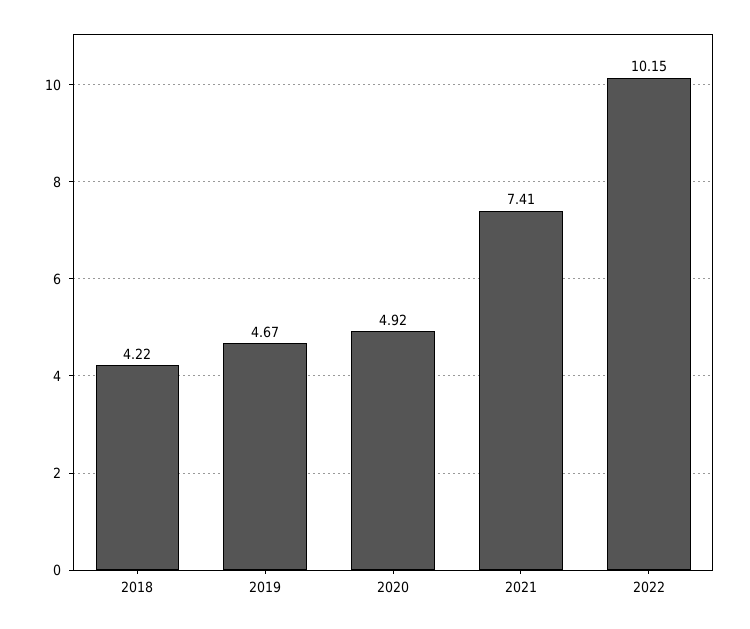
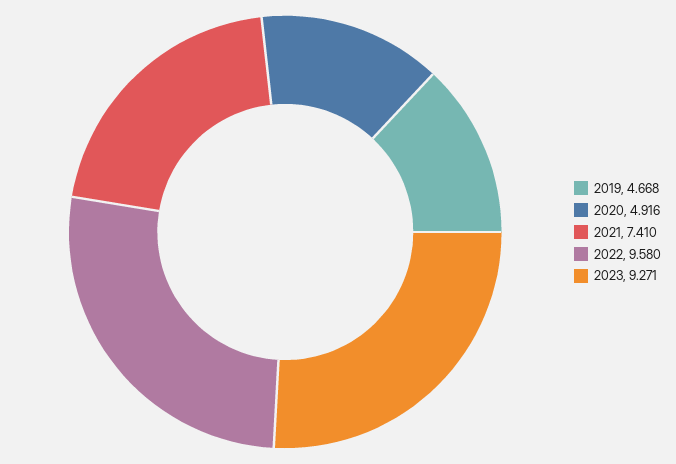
2018: 4.22 -> none
2022: 10.15 -> 9.58
2023: none -> 9.271

